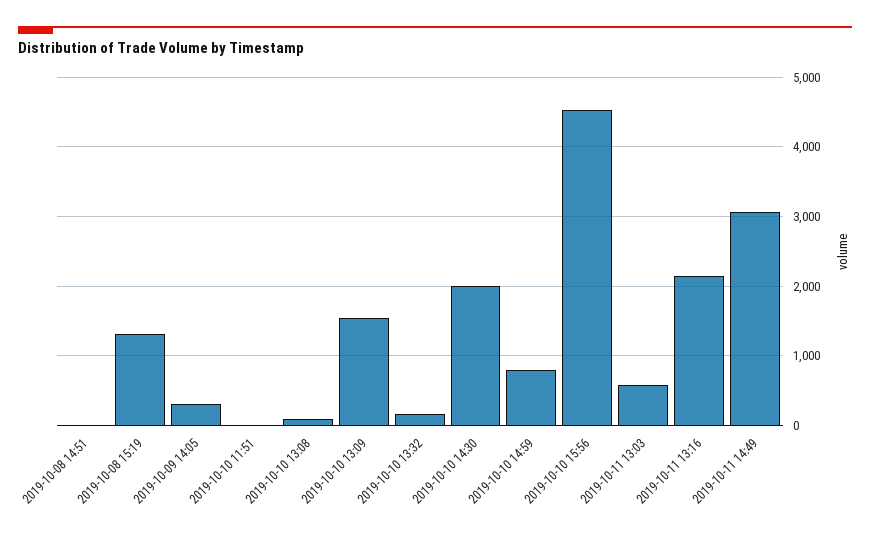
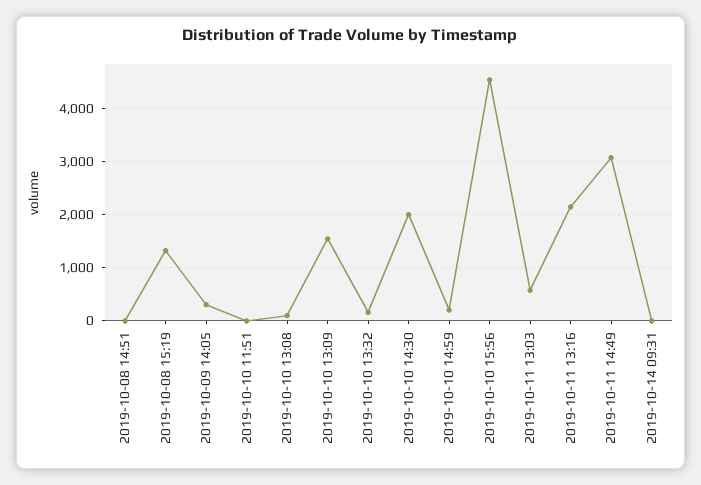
2019-10-10 14:59: 800 -> 200
2019-10-14 09:31: none -> 0

